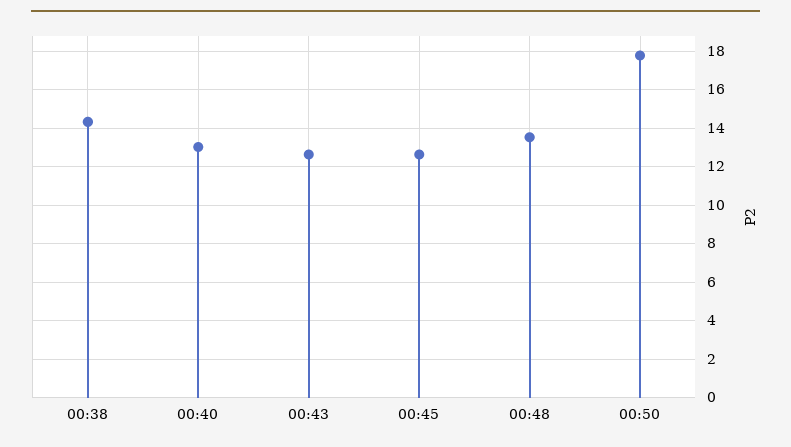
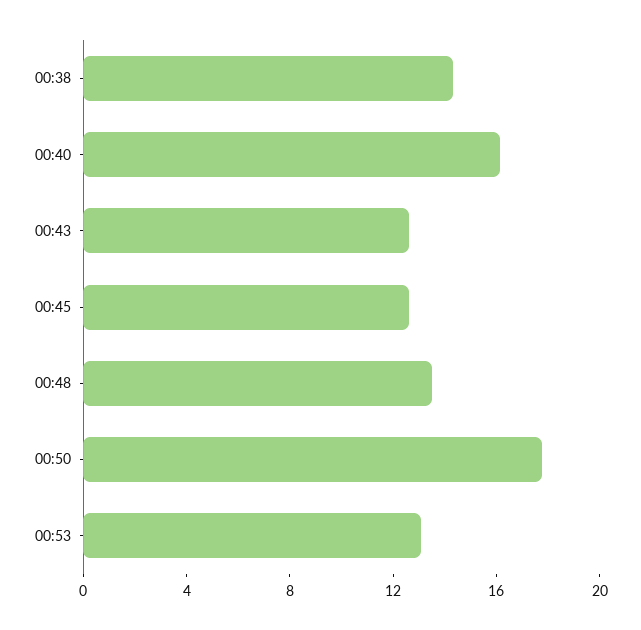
00:40: 13 -> 16
00:53: none -> 13

